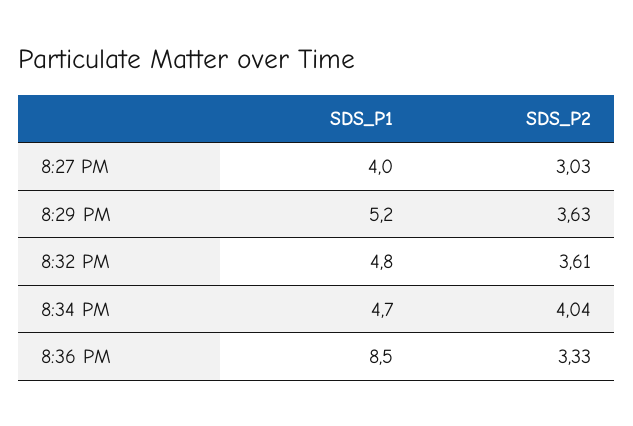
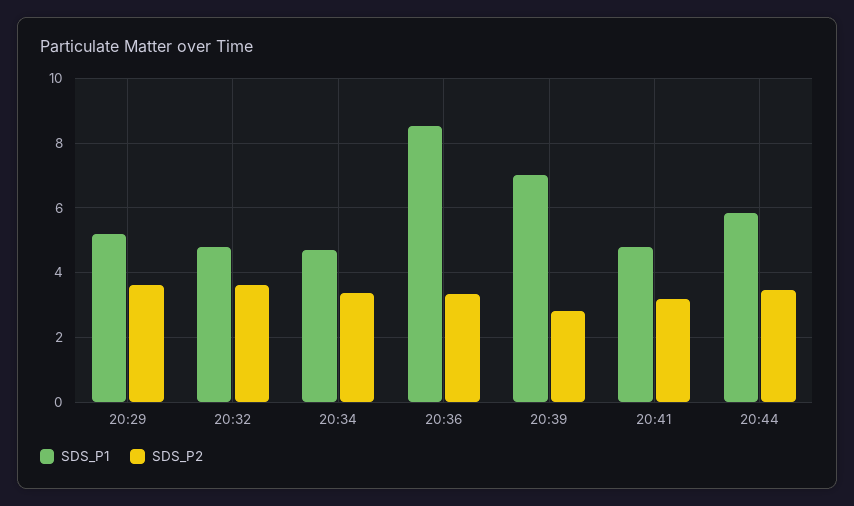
SDS_P1, 8:27 PM: 4 -> none
SDS_P2, 8:27 PM: 3.03 -> none
SDS_P2, 8:34 PM: 4.04 -> 3.4
SDS_P1, 20:39: none -> 7
SDS_P2, 20:39: none -> 2.8
SDS_P1, 20:41: none -> 4.8
SDS_P2, 20:41: none -> 3.2
SDS_P1, 20:44: none -> 5.8
SDS_P2, 20:44: none -> 3.4

